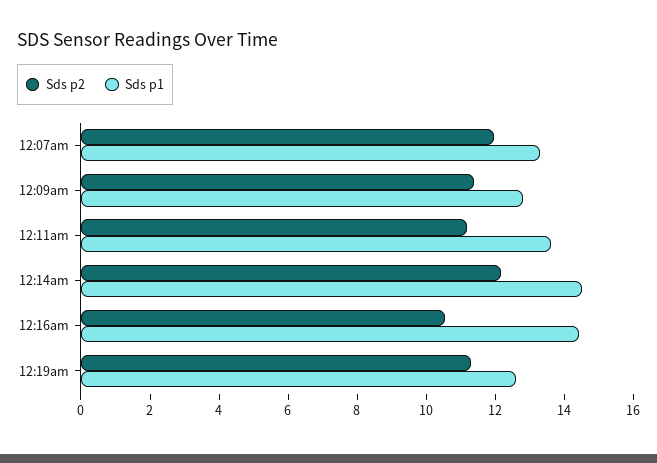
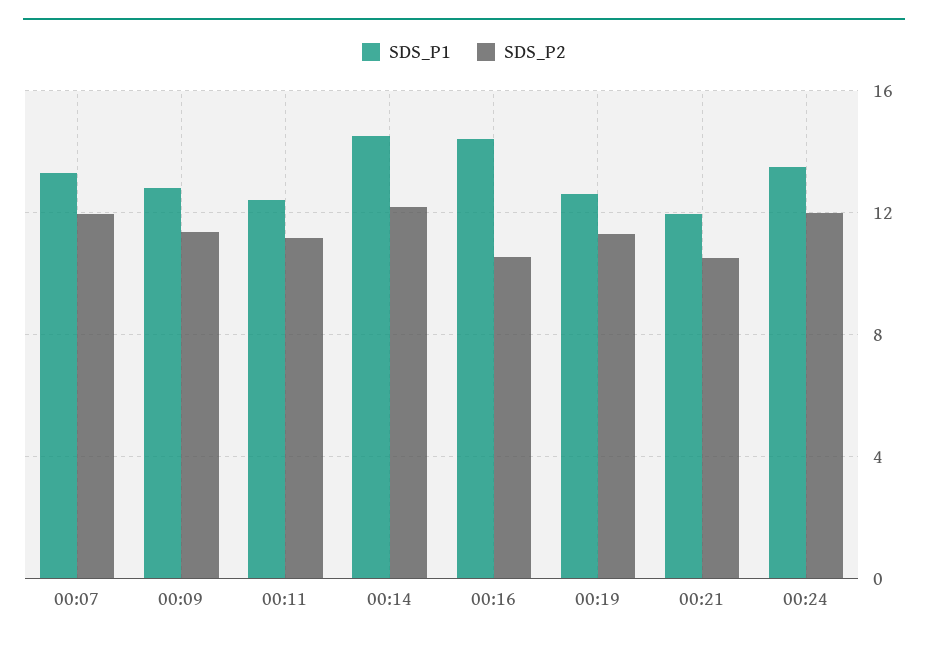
Sds p1, 12:11am: 13.5 -> 12.5
Sds p1, 00:21: none -> 12
Sds p2, 00:21: none -> 10.5
Sds p1, 00:24: none -> 13.5
Sds p2, 00:24: none -> 12

